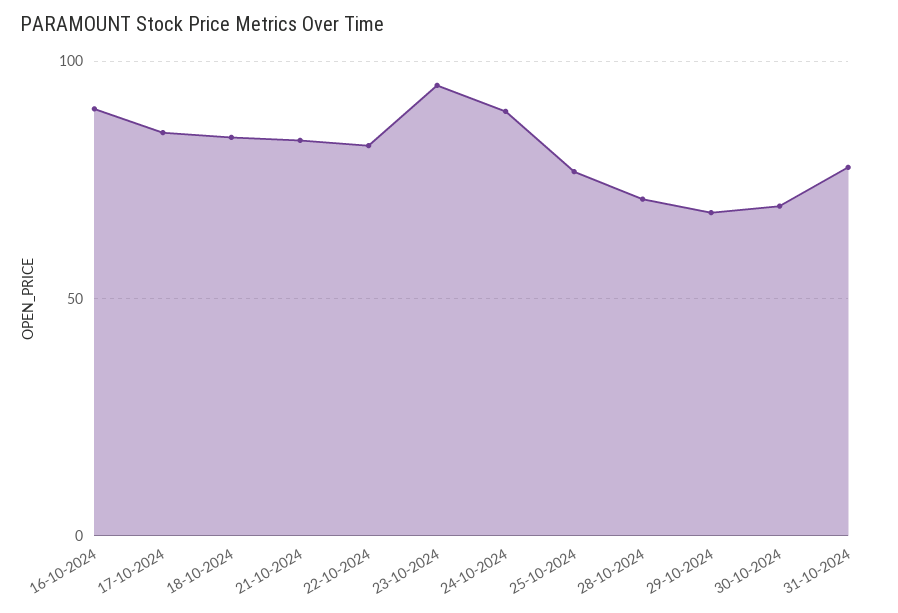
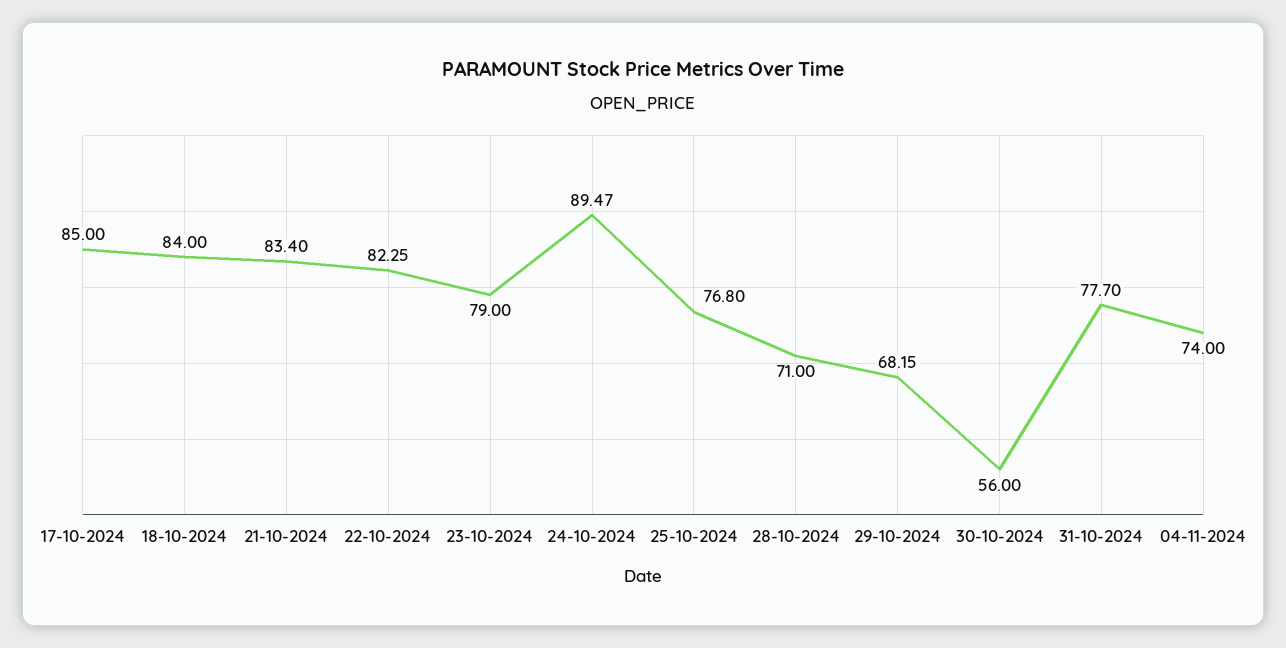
16-10-2024: 90 -> none
23-10-2024: 95 -> 79
30-10-2024: 70 -> 56
04-11-2024: none -> 74

